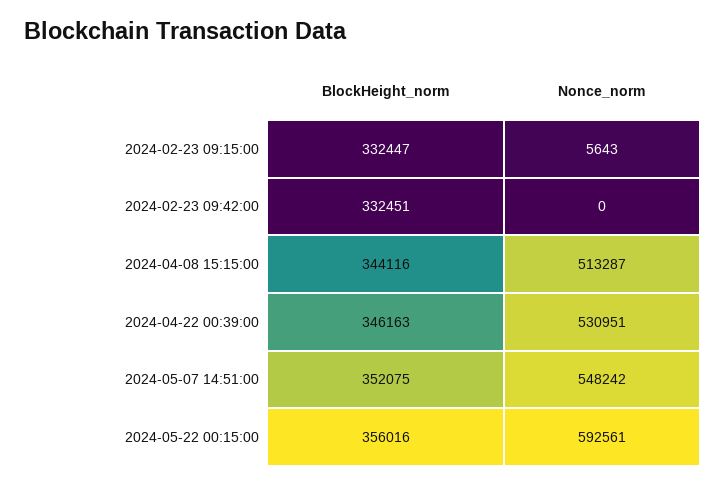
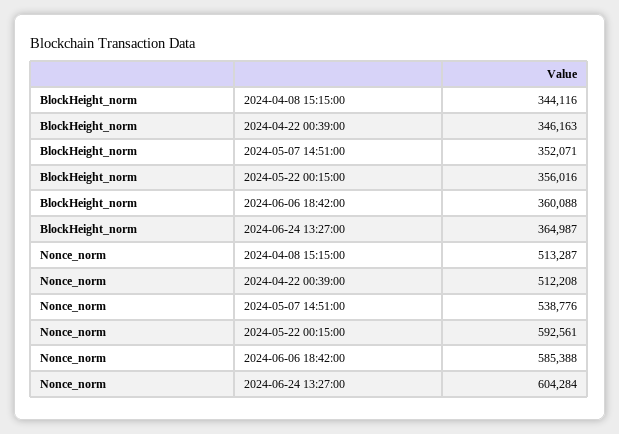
BlockHeight_norm, 2024-02-23 09:15:00: 332447 -> none
Nonce_norm, 2024-02-23 09:15:00: 5643 -> none
BlockHeight_norm, 2024-02-23 09:42:00: 332451 -> none
Nonce_norm, 2024-02-23 09:42:00: 0 -> none
Nonce_norm, 2024-04-22 00:39:00: 530951 -> 512208
BlockHeight_norm, 2024-05-07 14:51:00: 352075 -> 352071
Nonce_norm, 2024-05-07 14:51:00: 548242 -> 538776
BlockHeight_norm, 2024-06-06 18:42:00: none -> 360088
BlockHeight_norm, 2024-06-24 13:27:00: none -> 364987
Nonce_norm, 2024-06-06 18:42:00: none -> 585388
Nonce_norm, 2024-06-24 13:27:00: none -> 604284

